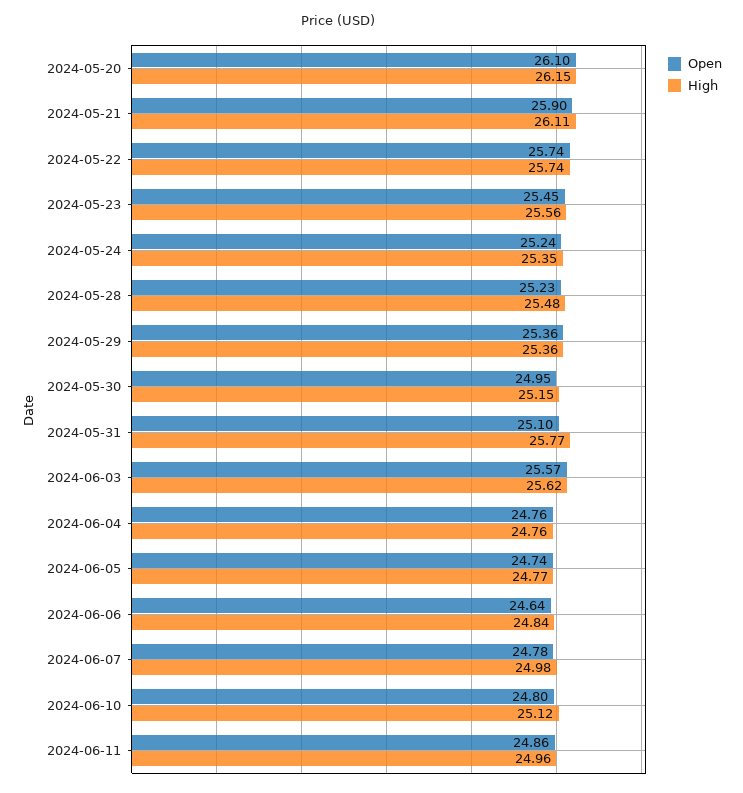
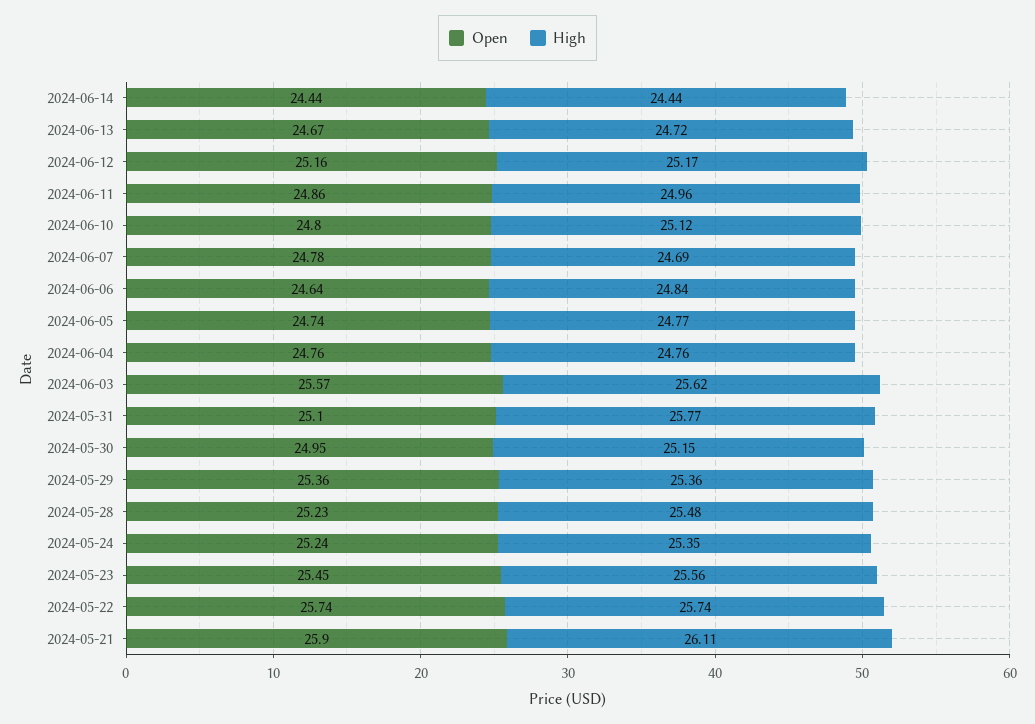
Open, 2024-05-20: 26.1 -> none
High, 2024-05-20: 26.15 -> none
High, 2024-06-07: 24.98 -> 24.69
Open, 2024-06-14: none -> 24.44
High, 2024-06-14: none -> 24.44
Open, 2024-06-13: none -> 24.67
High, 2024-06-13: none -> 24.72
Open, 2024-06-12: none -> 25.16
High, 2024-06-12: none -> 25.17

